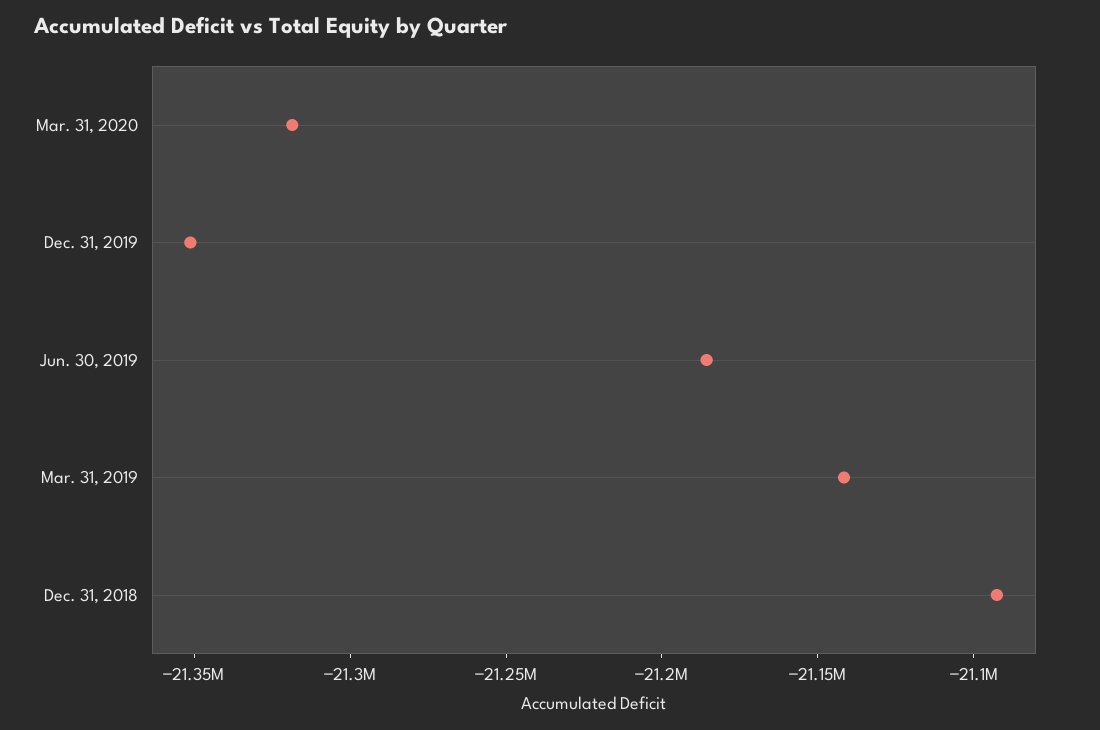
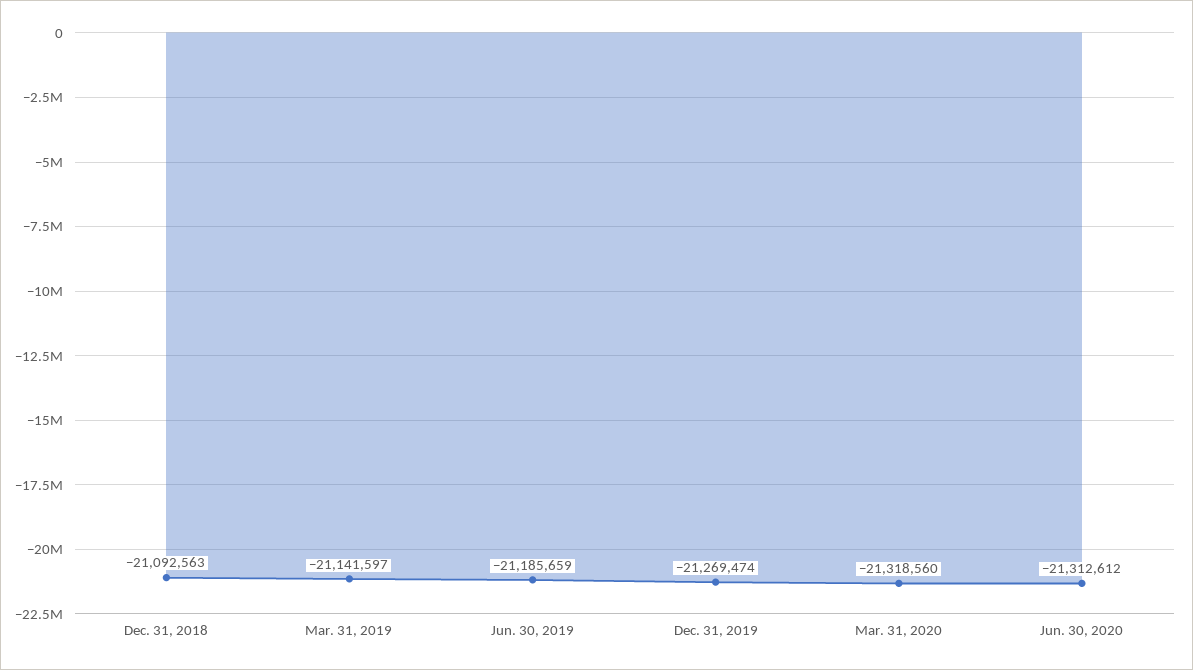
Dec. 31, 2019: -21350000 -> -21269474
Jun. 30, 2020: none -> -21312612

